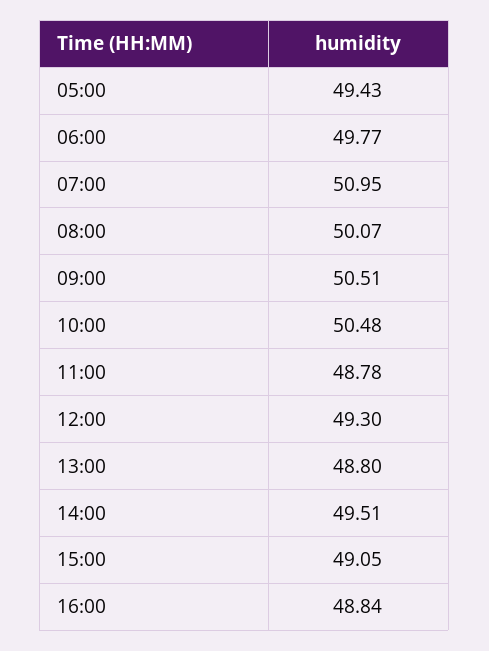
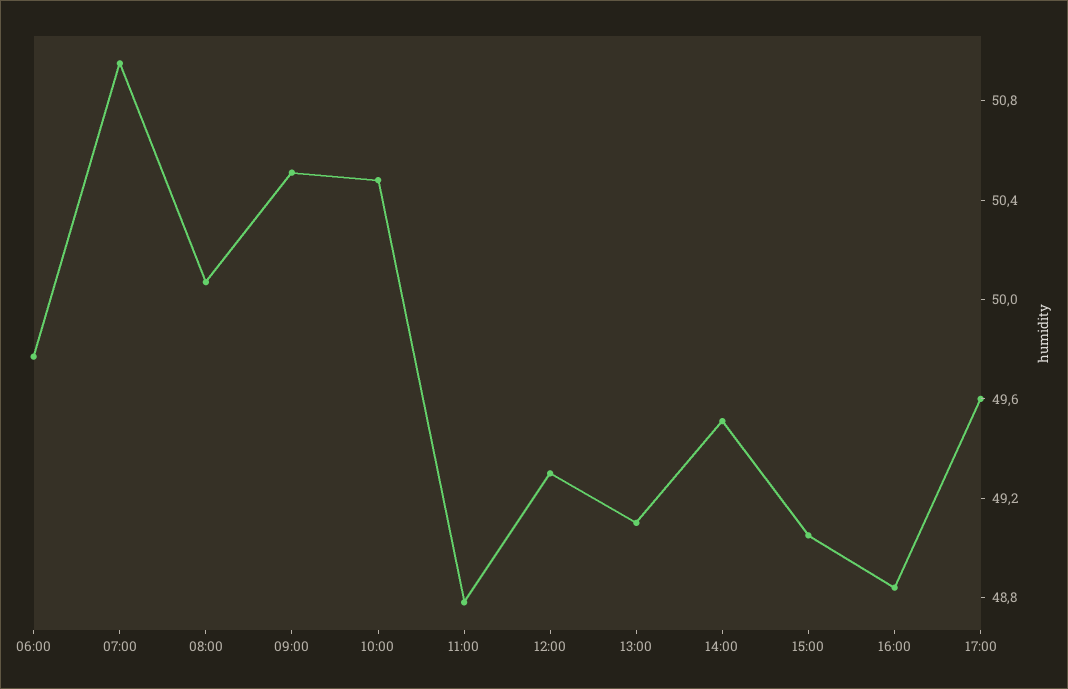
05:00: 49.43 -> none
13:00: 48.8 -> 49.1
17:00: none -> 49.6

